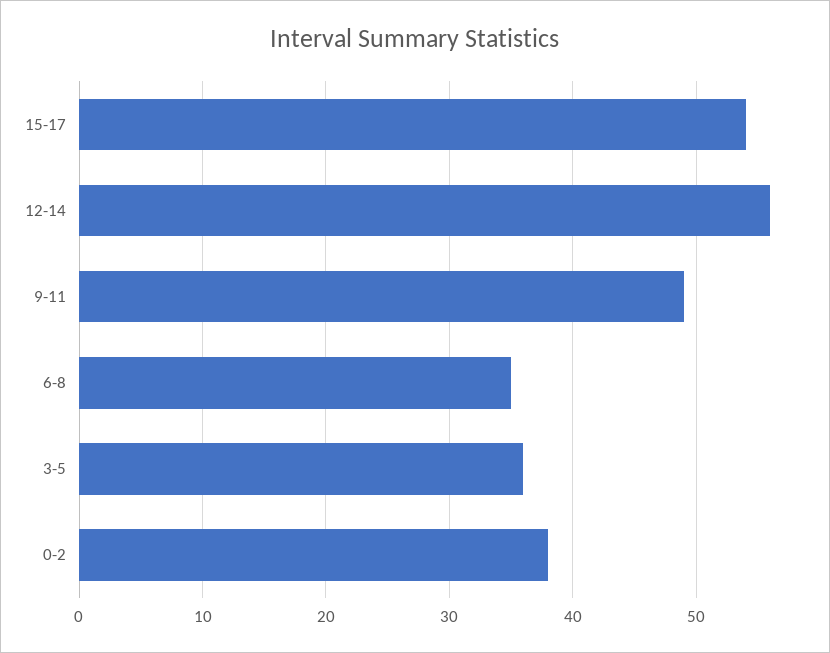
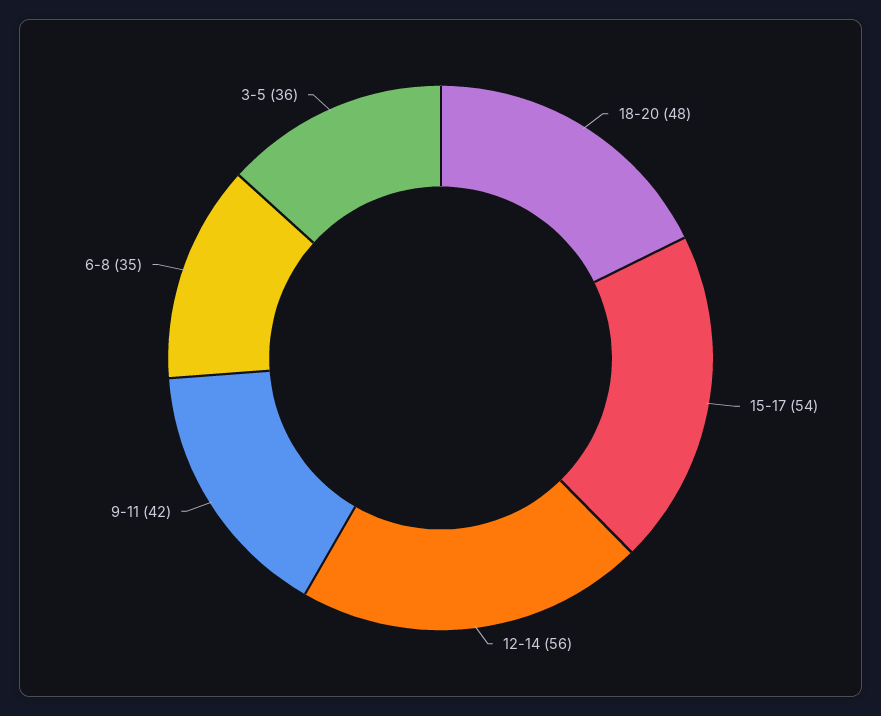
9-11: 49 -> 42
0-2: 38 -> none
18-20: none -> 48

